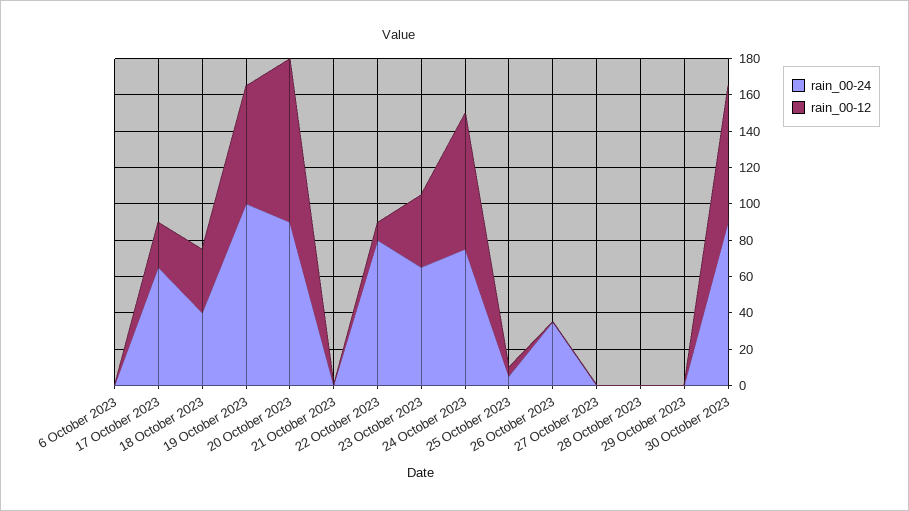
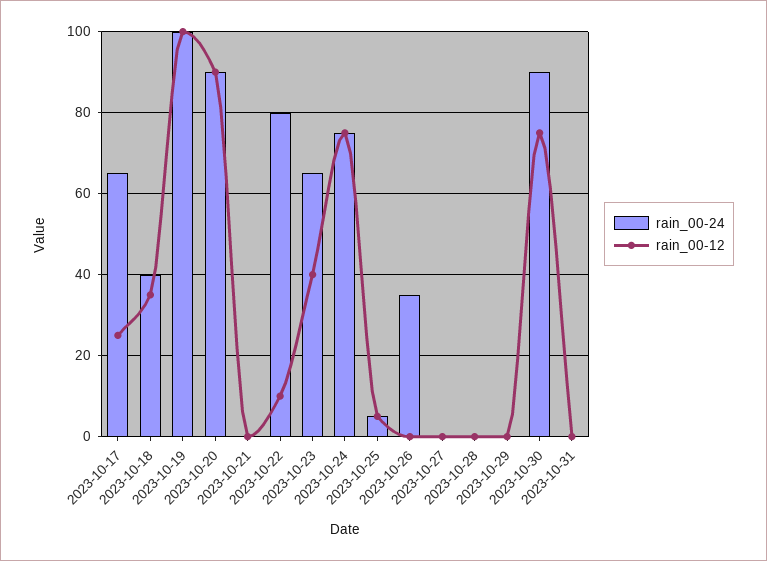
rain_00-24, 6 October 2023: 0 -> none
rain_00-12, 6 October 2023: 0 -> none
rain_00-12, 19 October 2023: 65 -> 100
rain_00-24, 2023-10-31: none -> 0
rain_00-12, 2023-10-31: none -> 0

